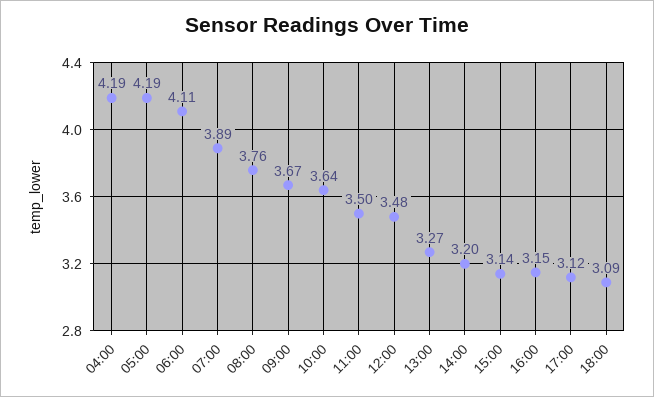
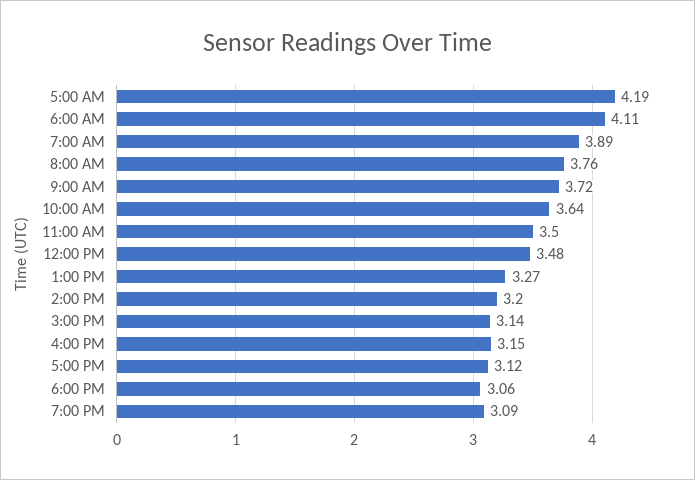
04:00: 4.19 -> none
09:00: 3.67 -> 3.72
18:00: 3.09 -> 3.06
7:00 PM: none -> 3.09

